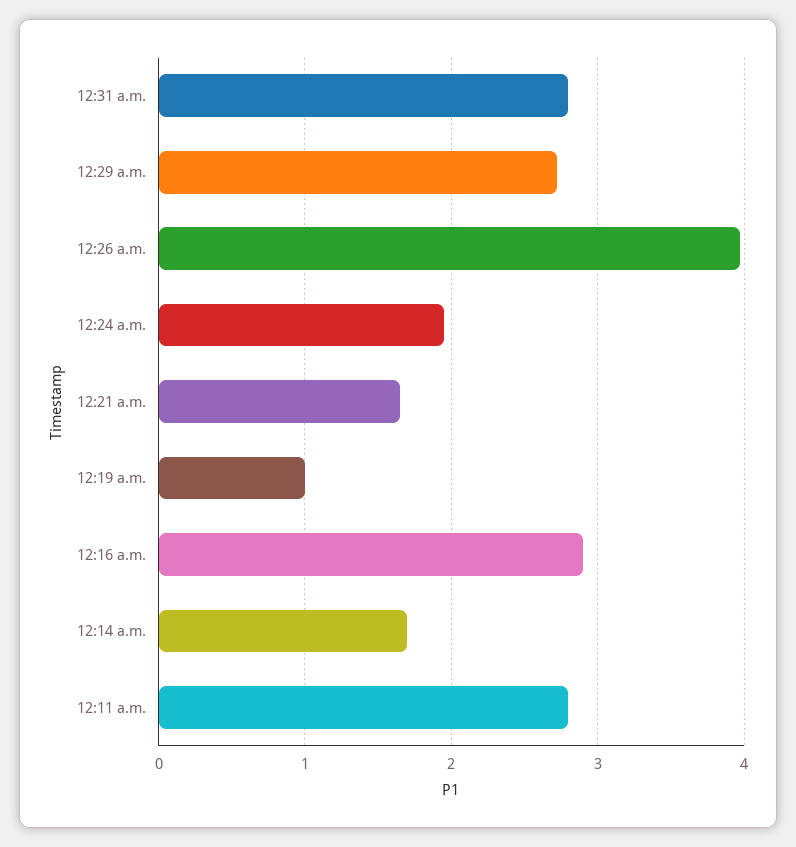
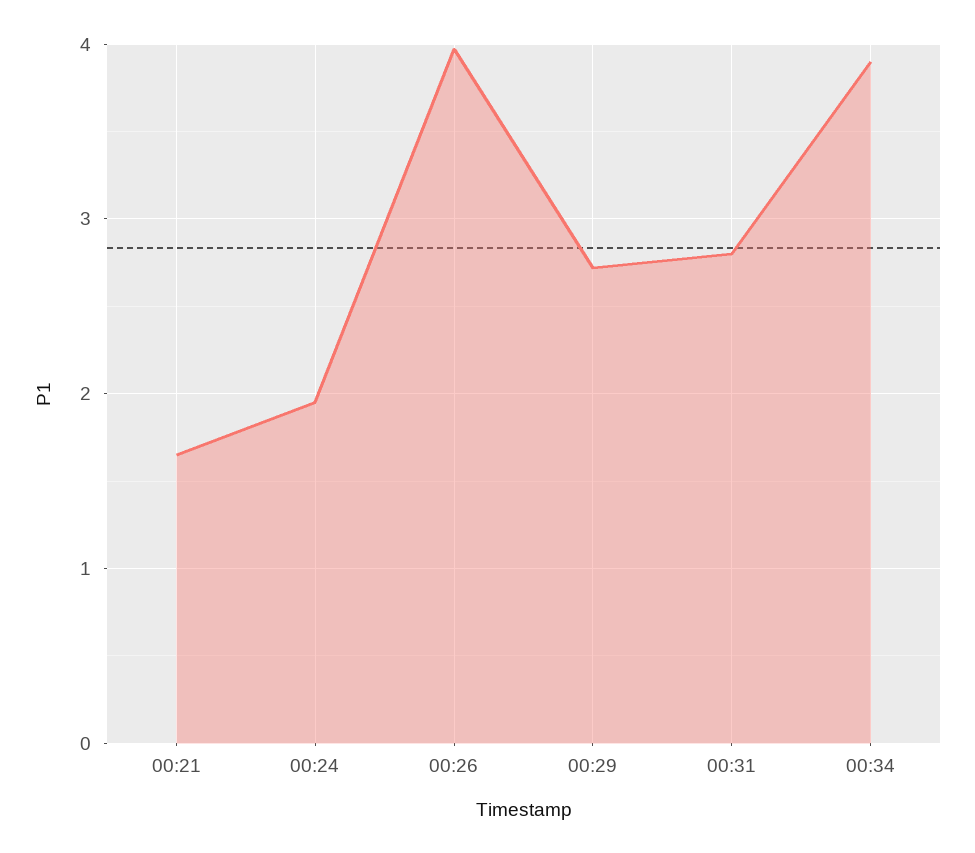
12:19 a.m.: 1 -> none
12:16 a.m.: 2.9 -> none
12:14 a.m.: 1.7 -> none
12:11 a.m.: 2.8 -> none
00:34: none -> 3.9

